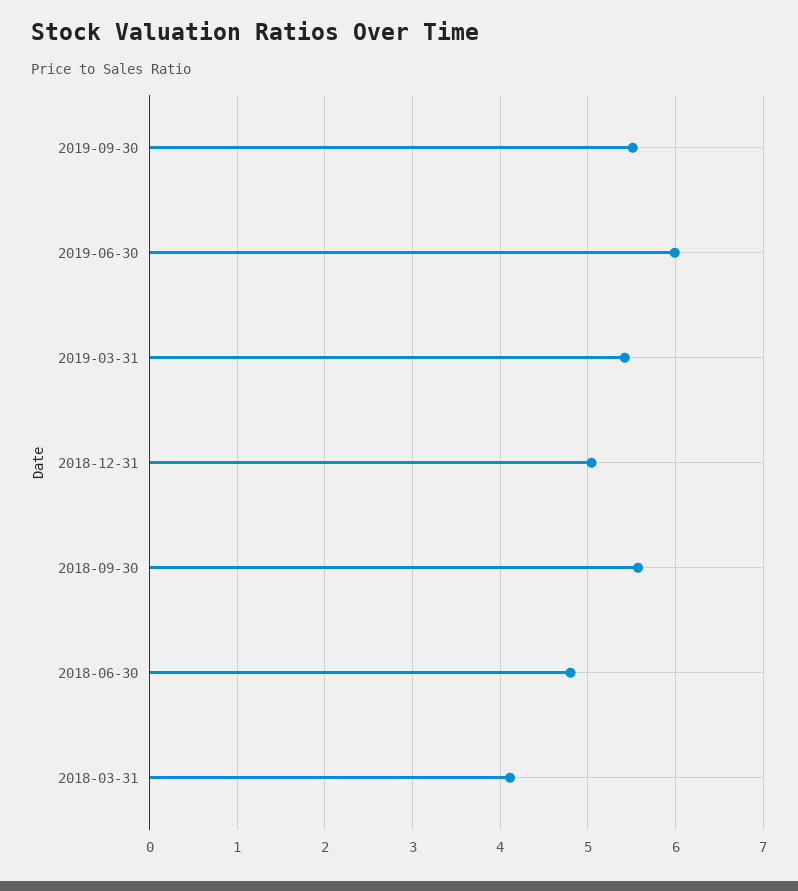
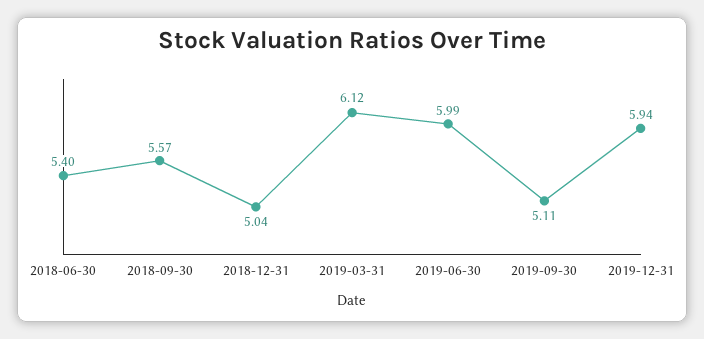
2019-09-30: 5.5 -> 5.11
2019-03-31: 5.4 -> 6.12
2018-06-30: 4.8 -> 5.4
2018-03-31: 4.1 -> none
2019-12-31: none -> 5.94

